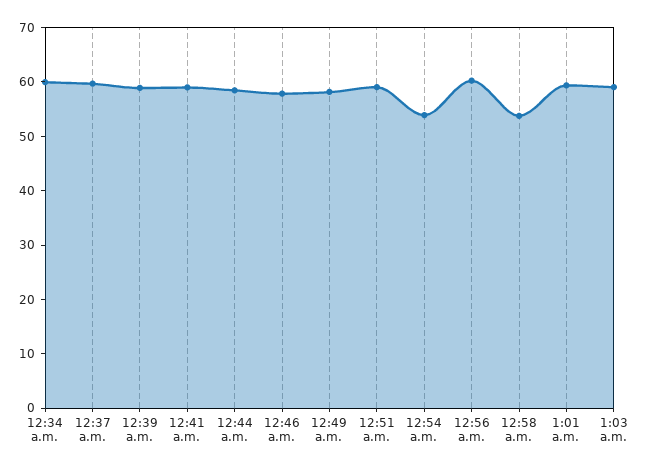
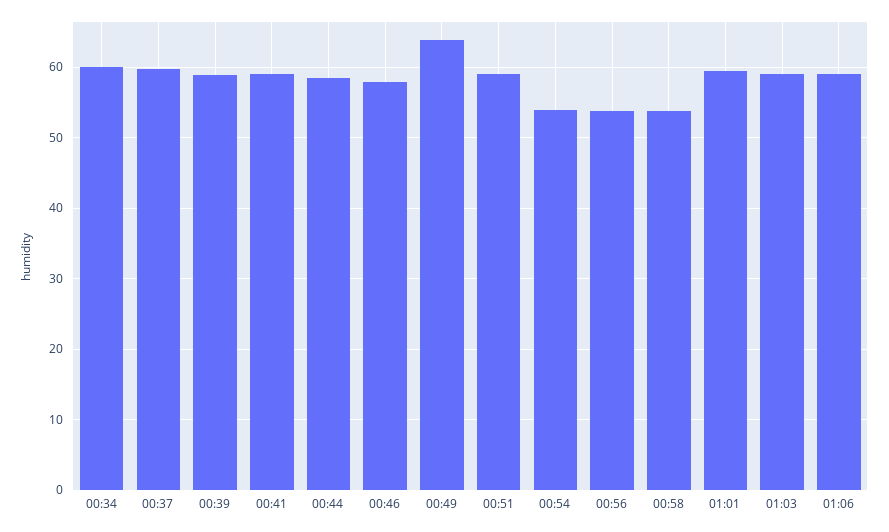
12:49 a.m.: 58 -> 64
12:56 a.m.: 60 -> 54
01:06: none -> 59

